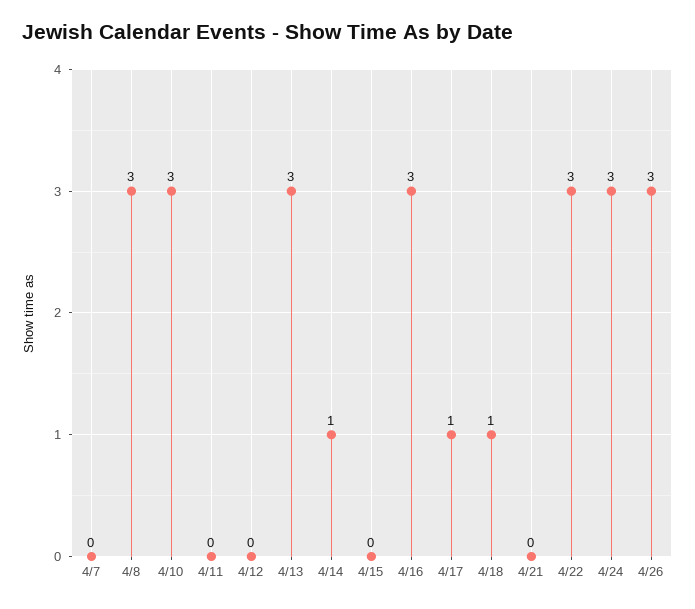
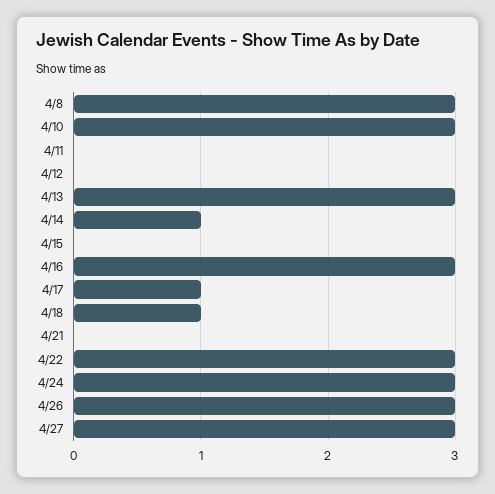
4/7: 0 -> none
4/27: none -> 3

